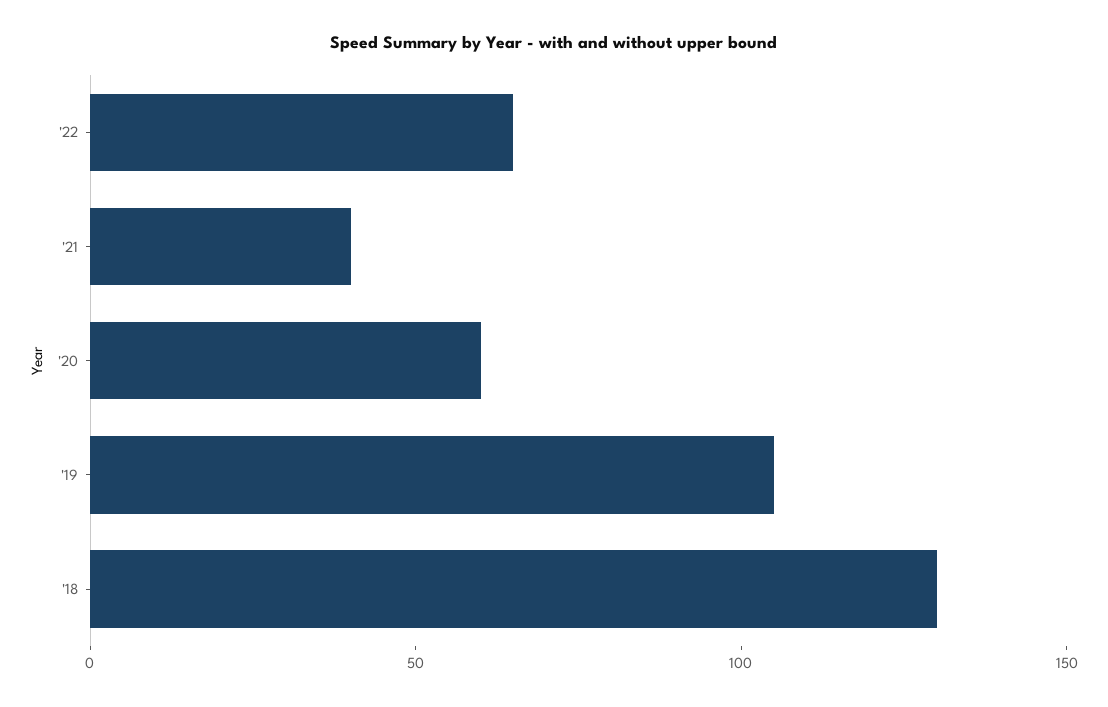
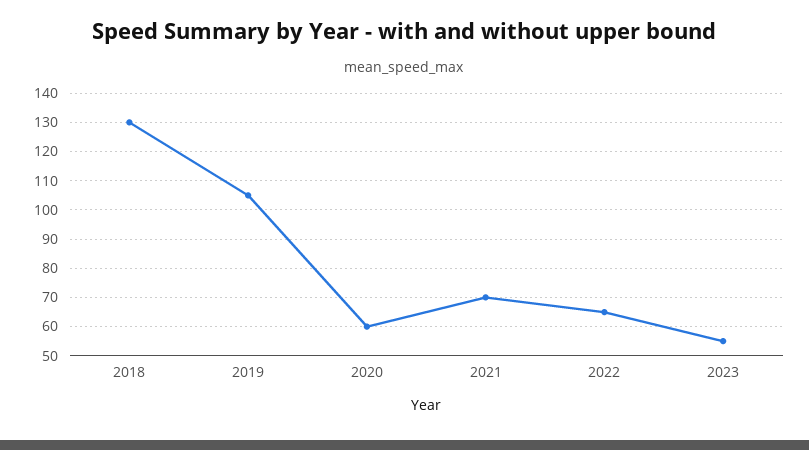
'21: 40 -> 70
2023: none -> 55

